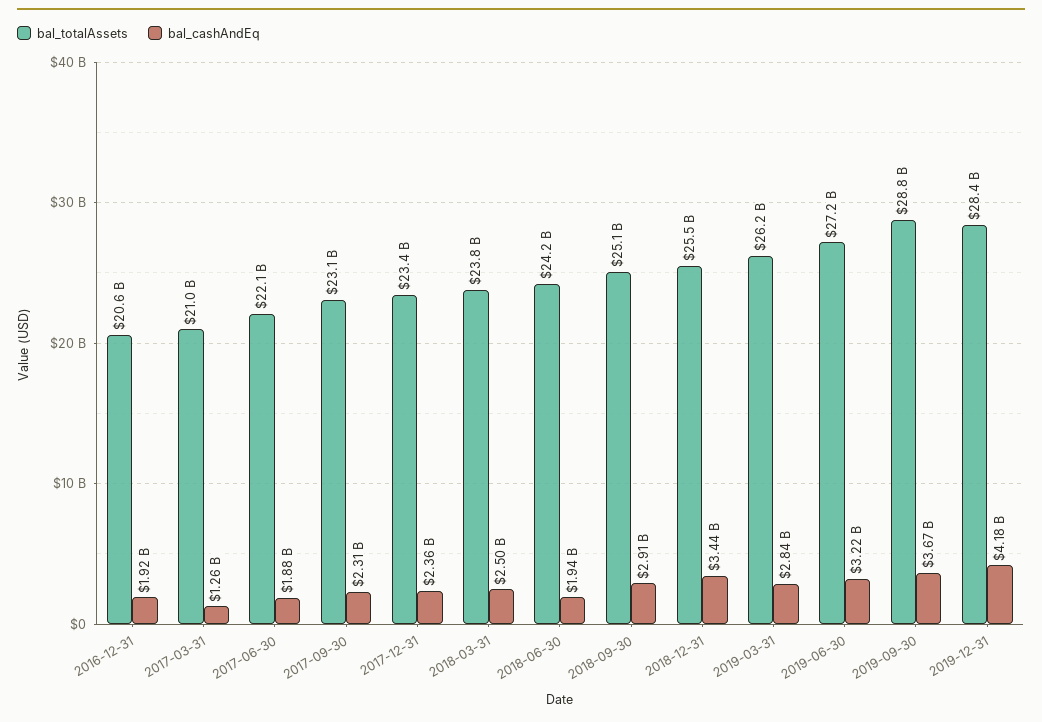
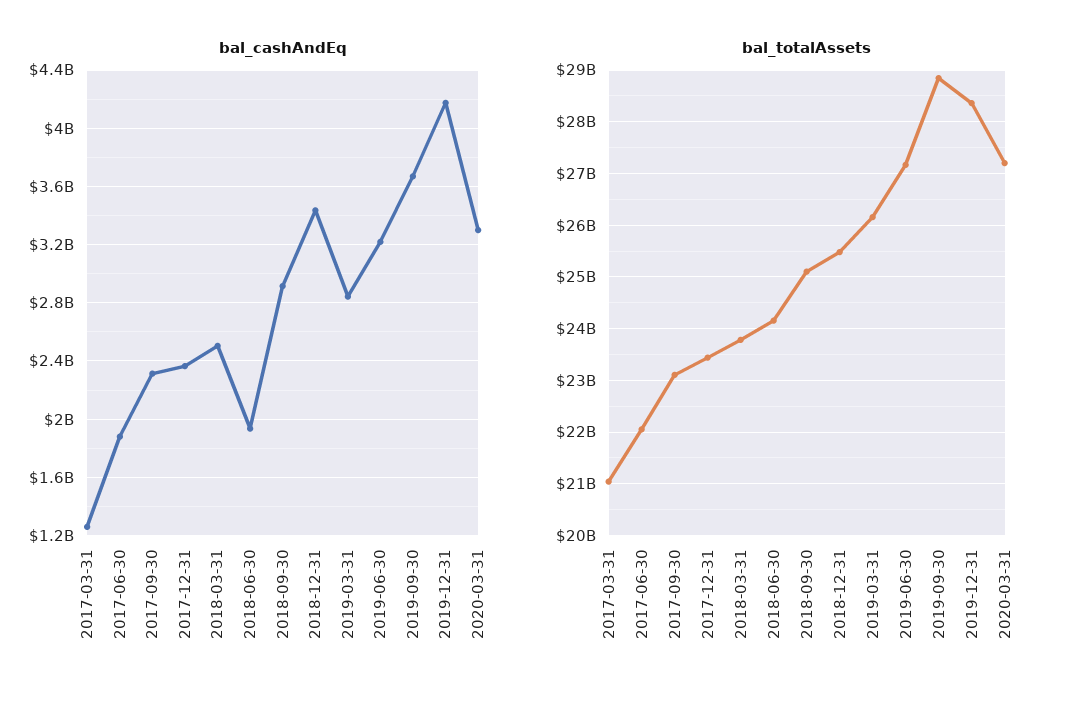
bal_totalAssets, 2016-12-31: 20600000000 -> none
bal_cashAndEq, 2016-12-31: 1920000000 -> none
bal_cashAndEq, 2020-03-31: none -> 3300000000
bal_totalAssets, 2020-03-31: none -> 27200000000

